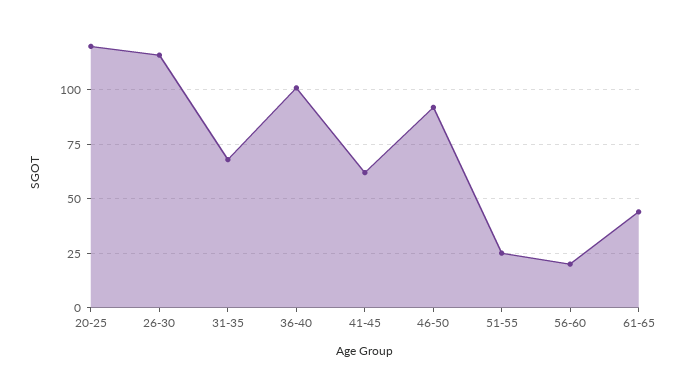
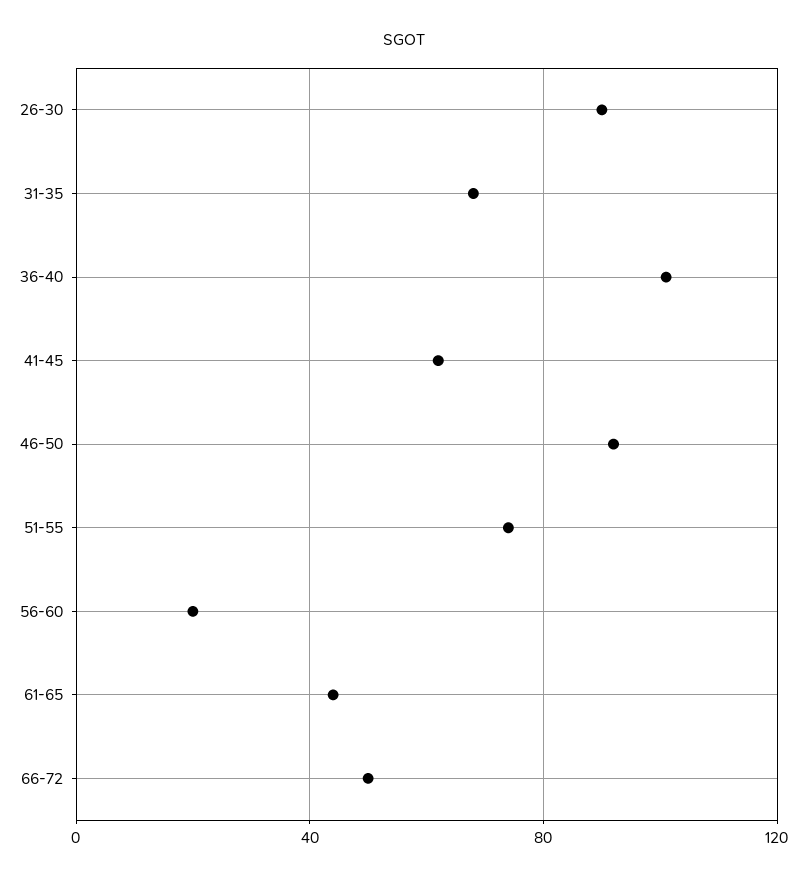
20-25: 120 -> none
26-30: 115 -> 90
51-55: 25 -> 75
66-72: none -> 50

